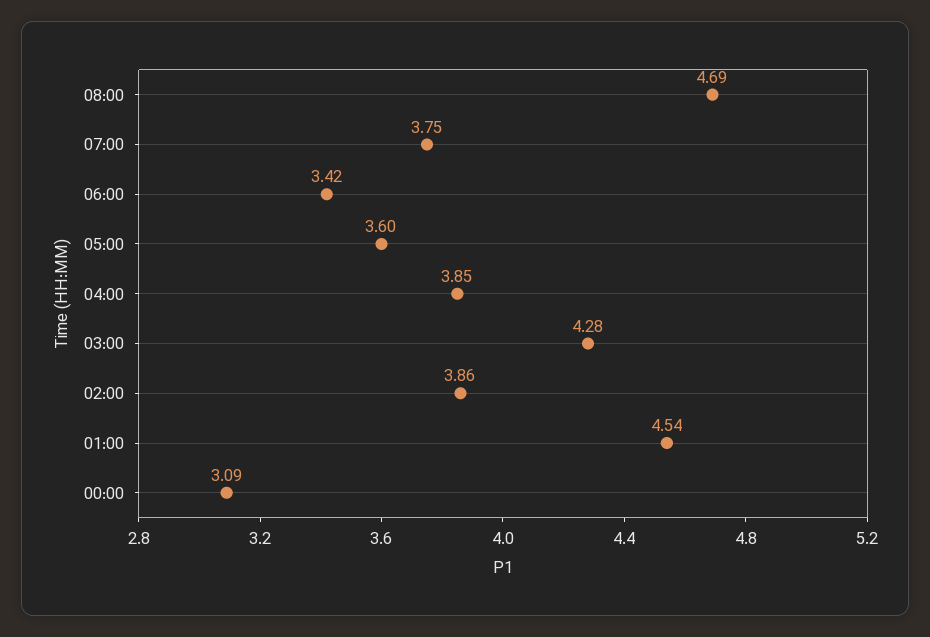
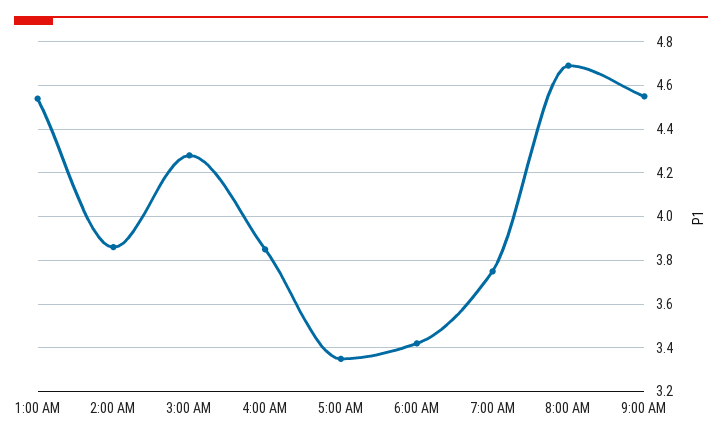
05:00: 3.6 -> 3.35
00:00: 3.09 -> none
9:00 AM: none -> 4.55

